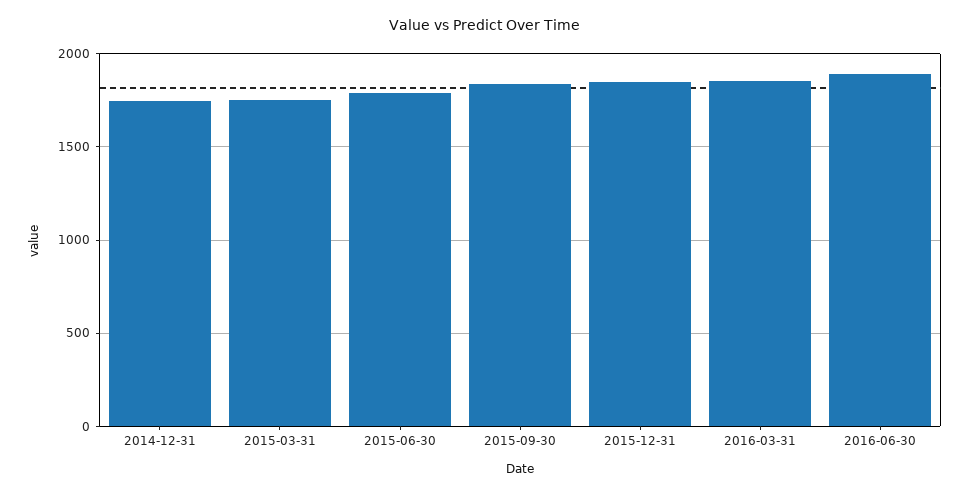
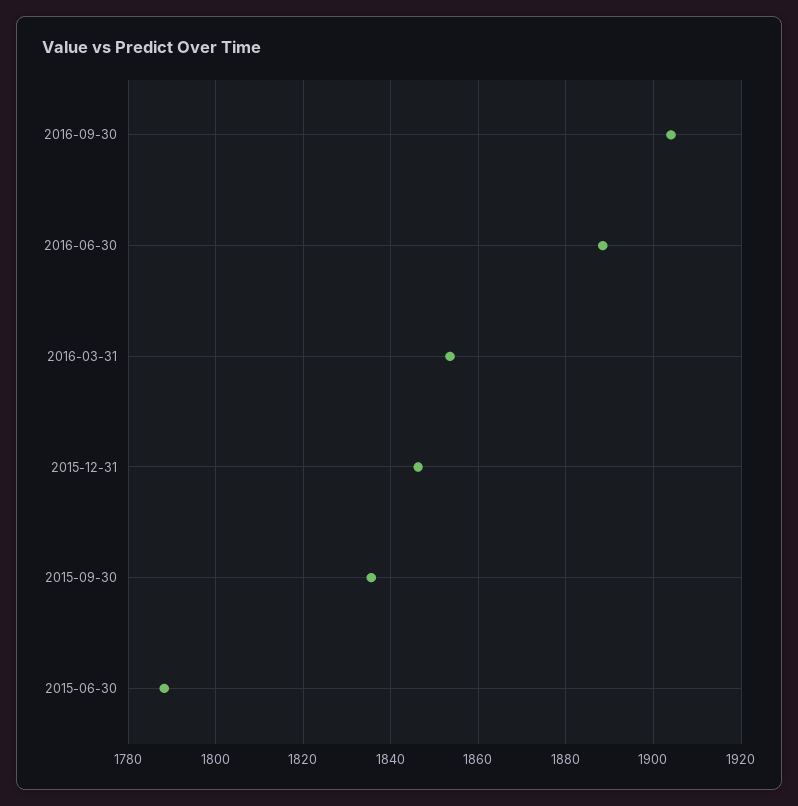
2014-12-31: 1750 -> none
2015-03-31: 1750 -> none
2016-09-30: none -> 1904

